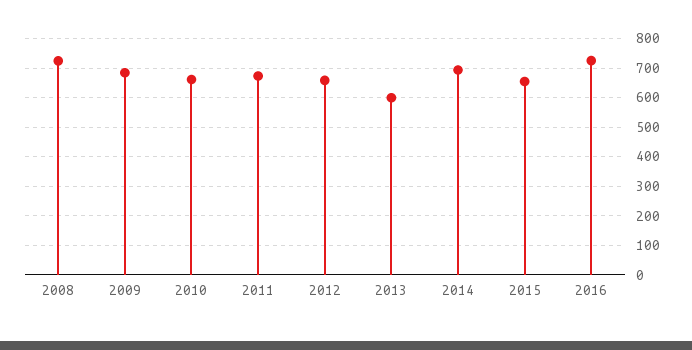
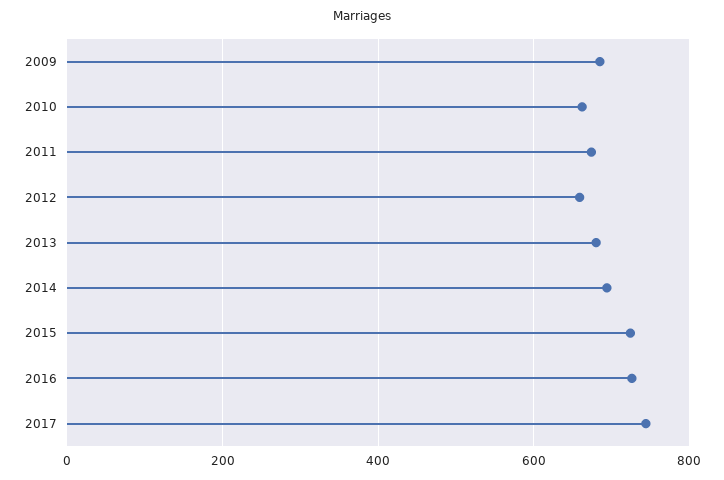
2008: 725 -> none
2013: 600 -> 680
2015: 650 -> 720
2017: none -> 740

